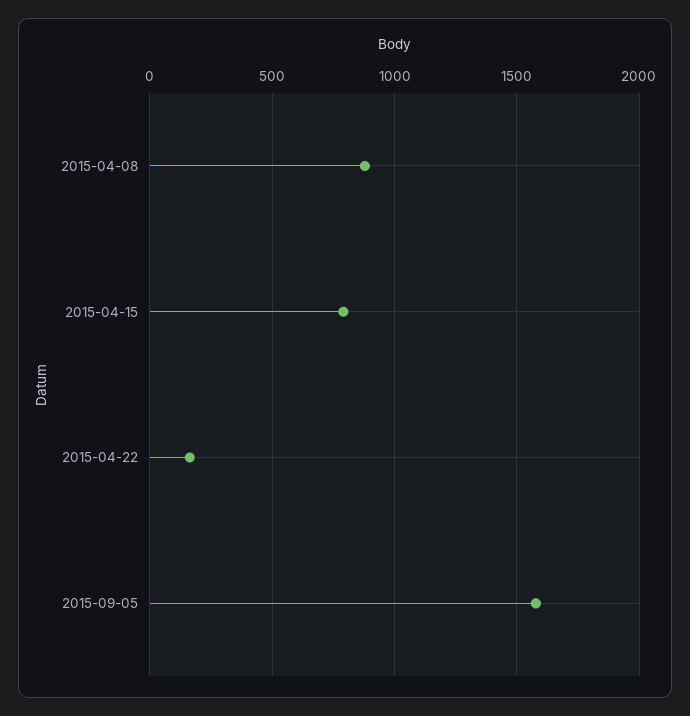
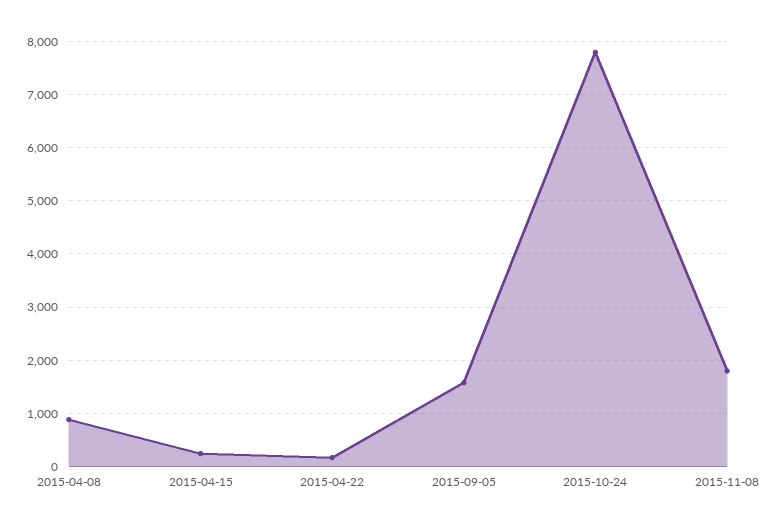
2015-04-15: 800 -> 200
2015-10-24: none -> 7800
2015-11-08: none -> 1800

